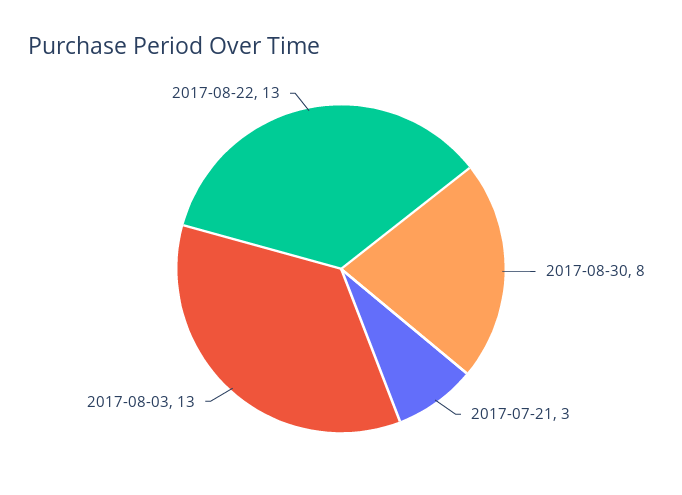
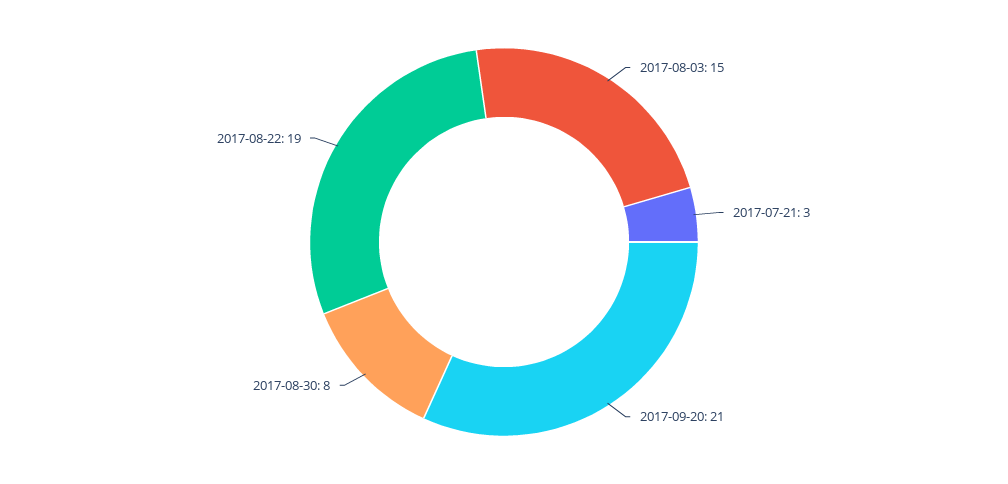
2017-08-03: 13 -> 15
2017-08-22: 13 -> 19
2017-09-20: none -> 21

